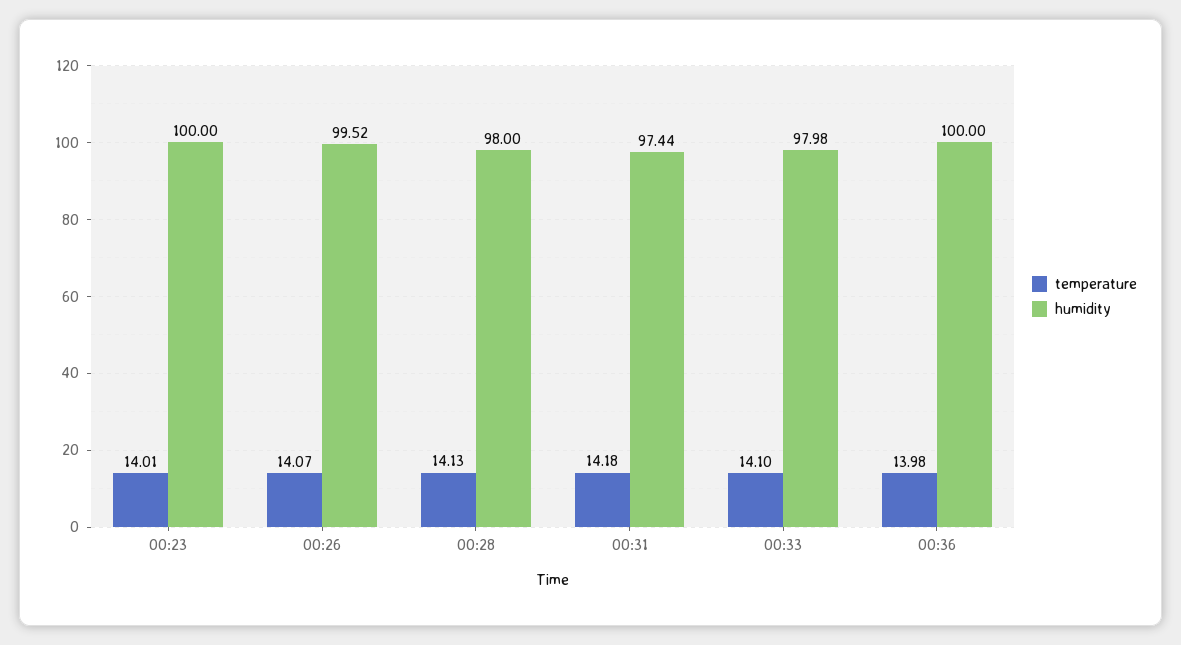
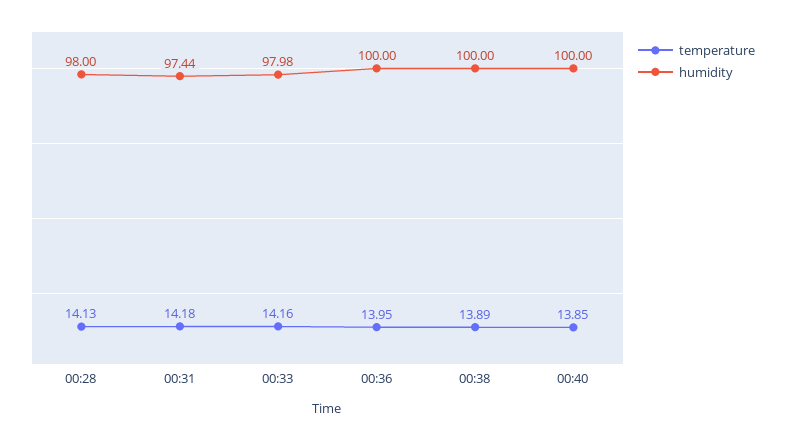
temperature, 00:23: 14.01 -> none
humidity, 00:23: 100 -> none
temperature, 00:26: 14.07 -> none
humidity, 00:26: 99.52 -> none
temperature, 00:33: 14.1 -> 14.16
temperature, 00:36: 13.98 -> 13.95
temperature, 00:38: none -> 13.89
humidity, 00:38: none -> 100
temperature, 00:40: none -> 13.85
humidity, 00:40: none -> 100

